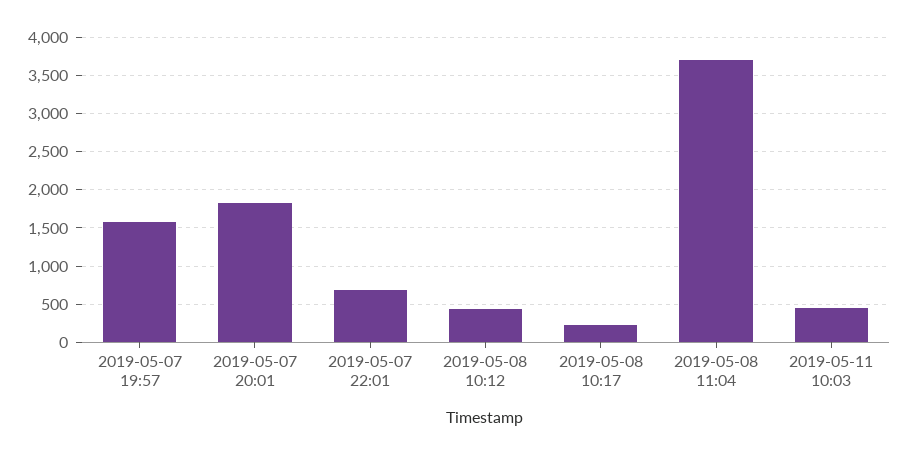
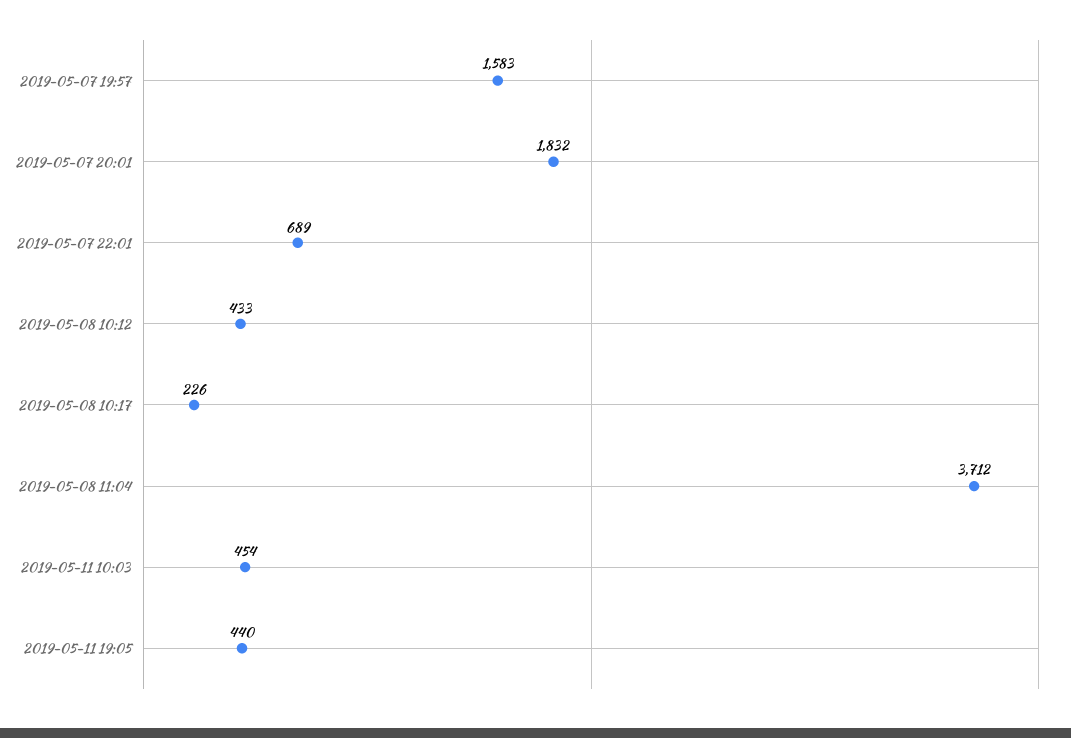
2019-05-11 19:05: none -> 440

